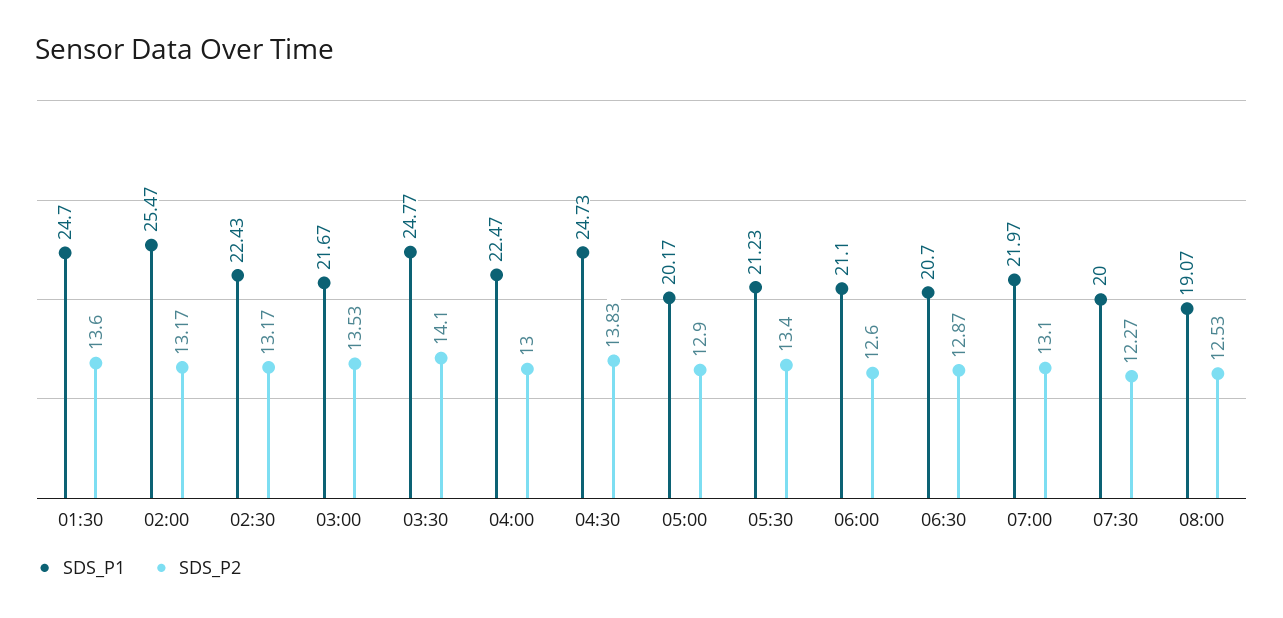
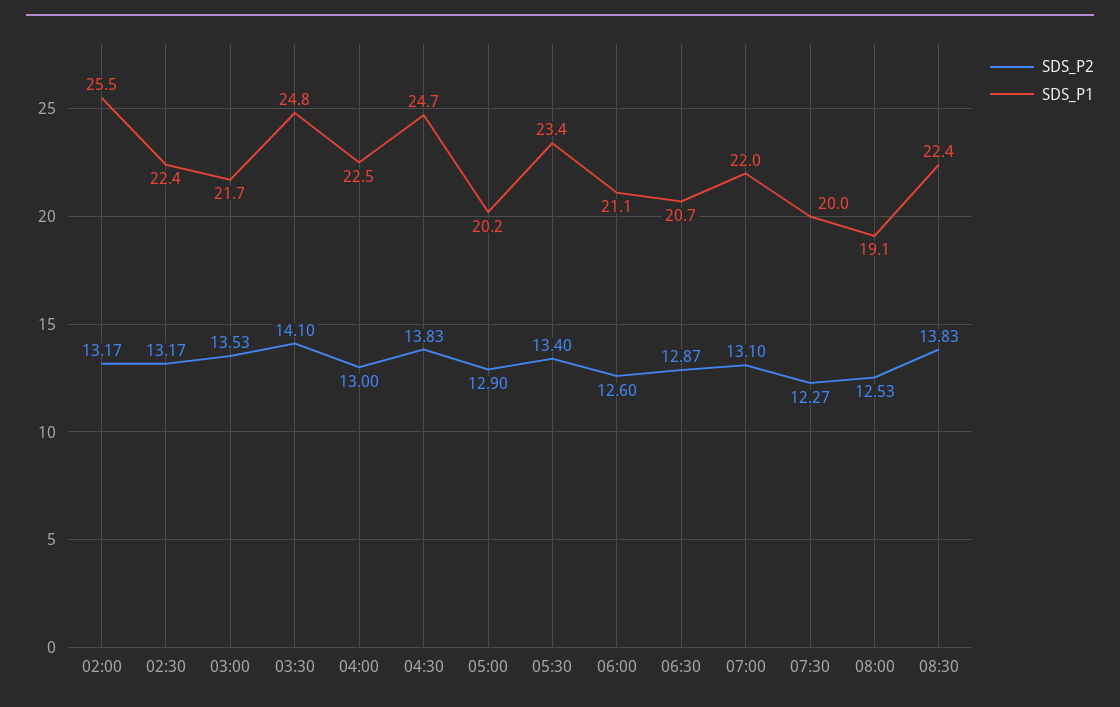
SDS_P1, 01:30: 24.7 -> none
SDS_P2, 01:30: 13.6 -> none
SDS_P1, 05:30: 21.23 -> 23.4
SDS_P2, 08:30: none -> 13.83
SDS_P1, 08:30: none -> 22.4

